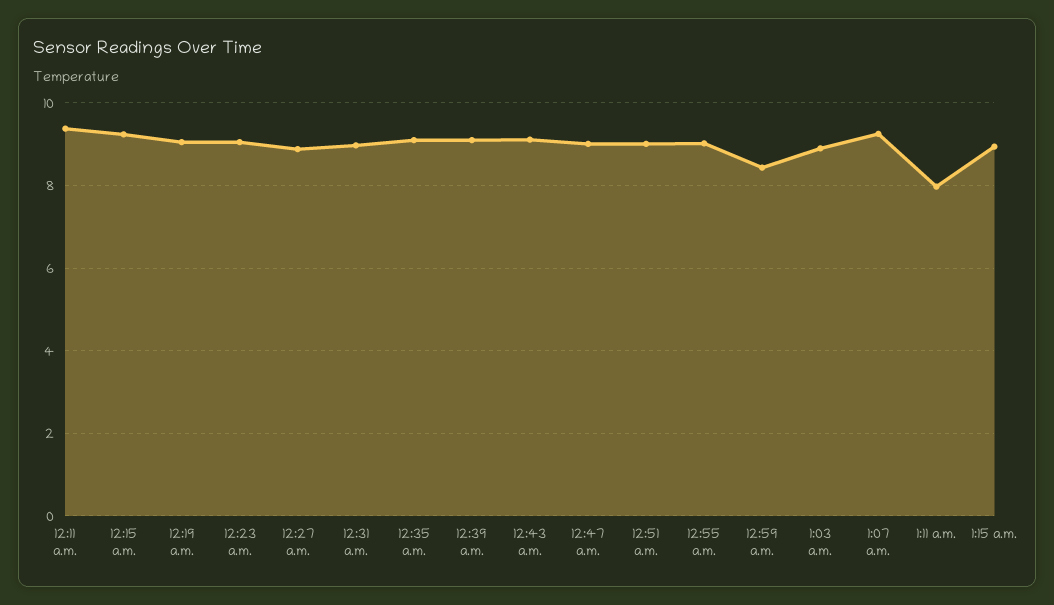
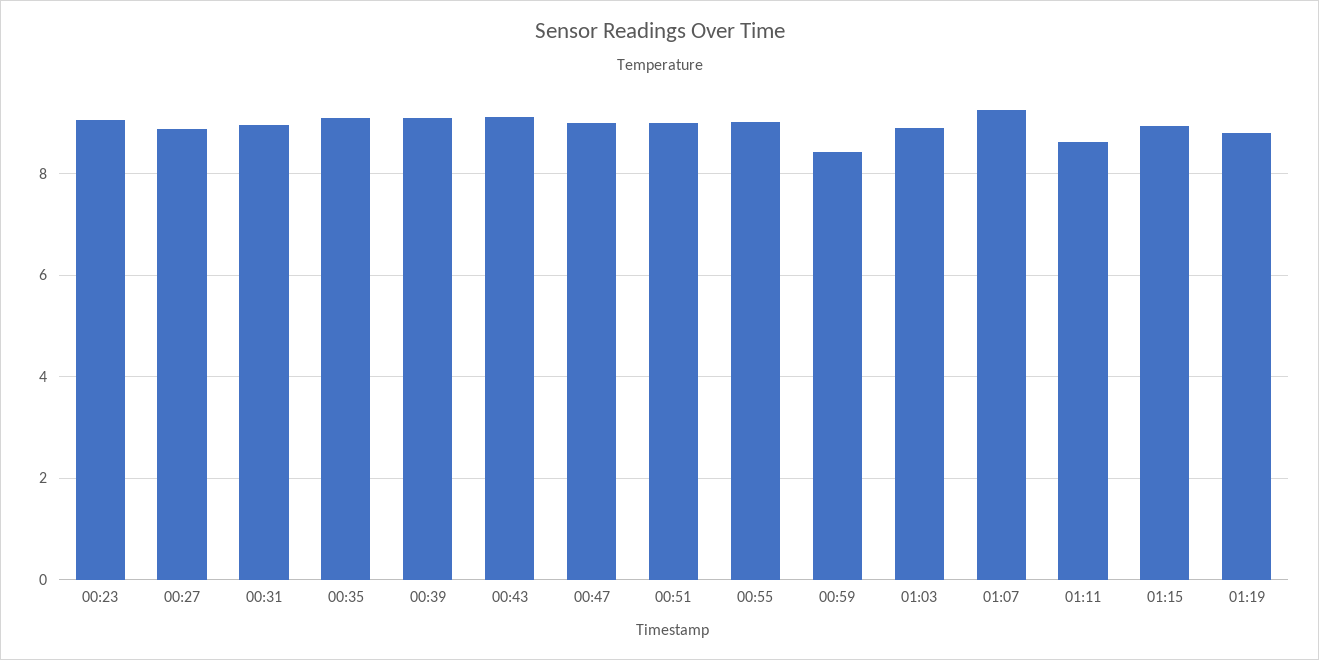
12:11 a.m.: 9.4 -> none
12:15 a.m.: 9.2 -> none
12:19 a.m.: 9 -> none
1:11 a.m.: 8 -> 8.6
01:19: none -> 8.8

